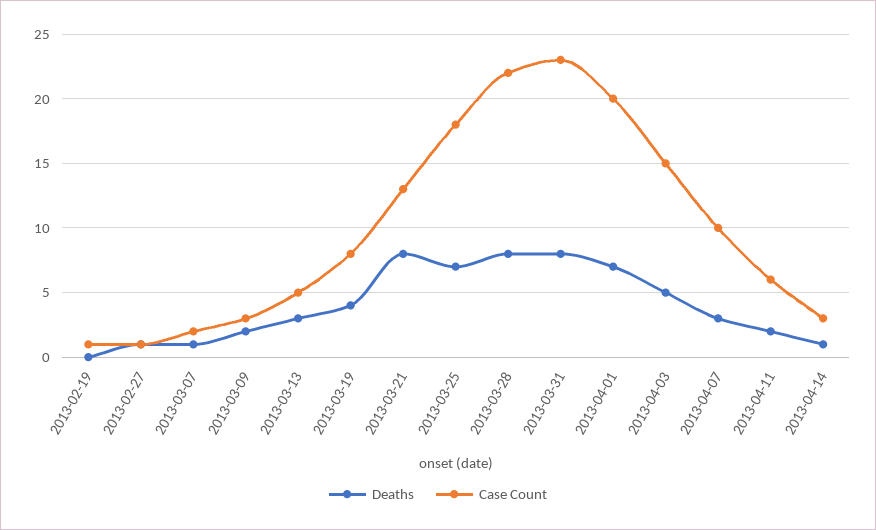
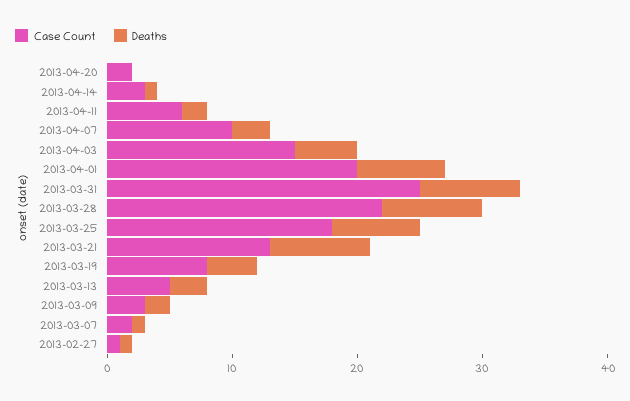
Deaths, 2013-02-19: 0 -> none
Case Count, 2013-02-19: 1 -> none
Case Count, 2013-03-31: 23 -> 25
Case Count, 2013-04-20: none -> 2
Deaths, 2013-04-20: none -> 0

